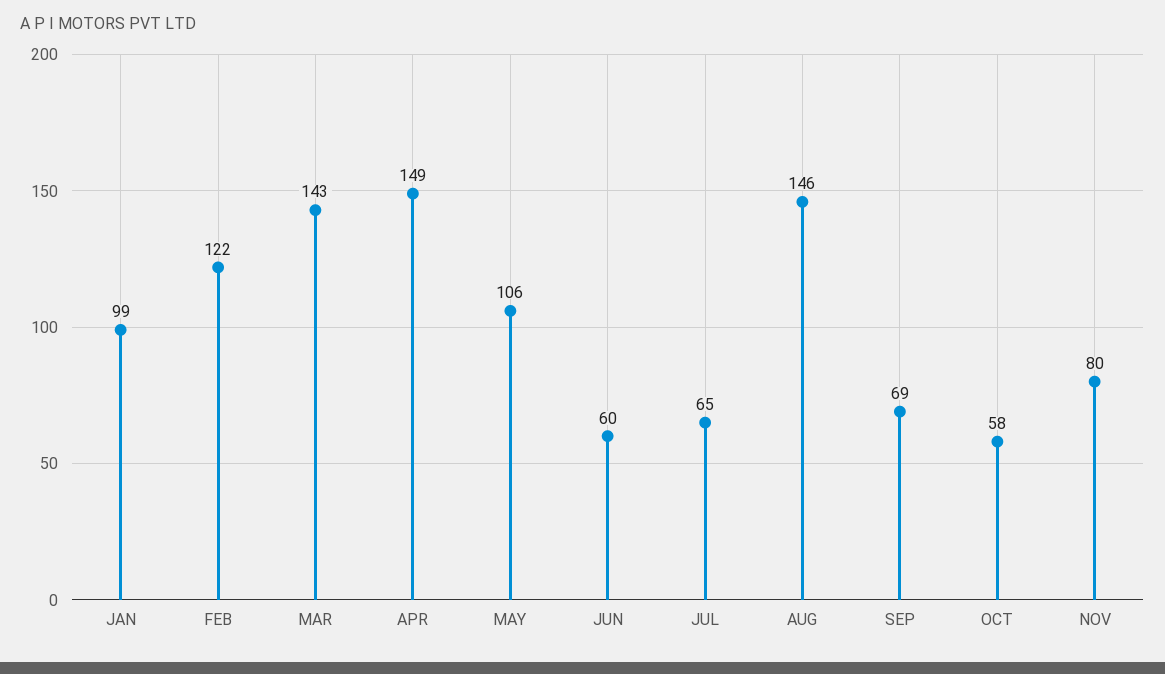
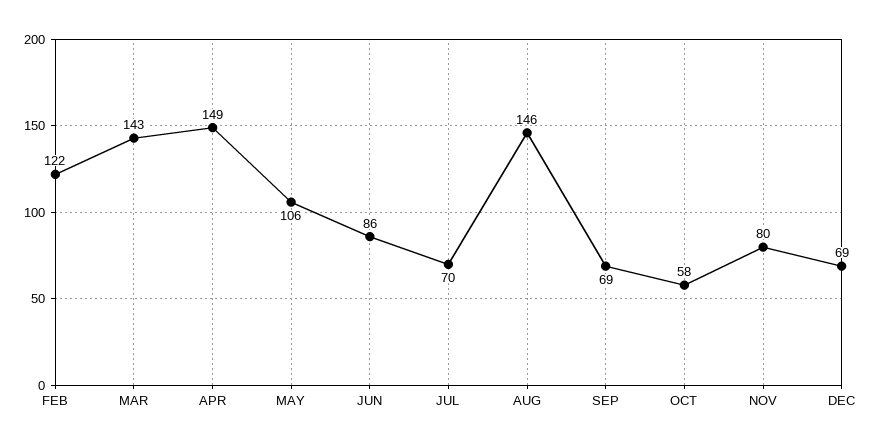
JAN: 99 -> none
JUN: 60 -> 86
JUL: 65 -> 70
DEC: none -> 69

